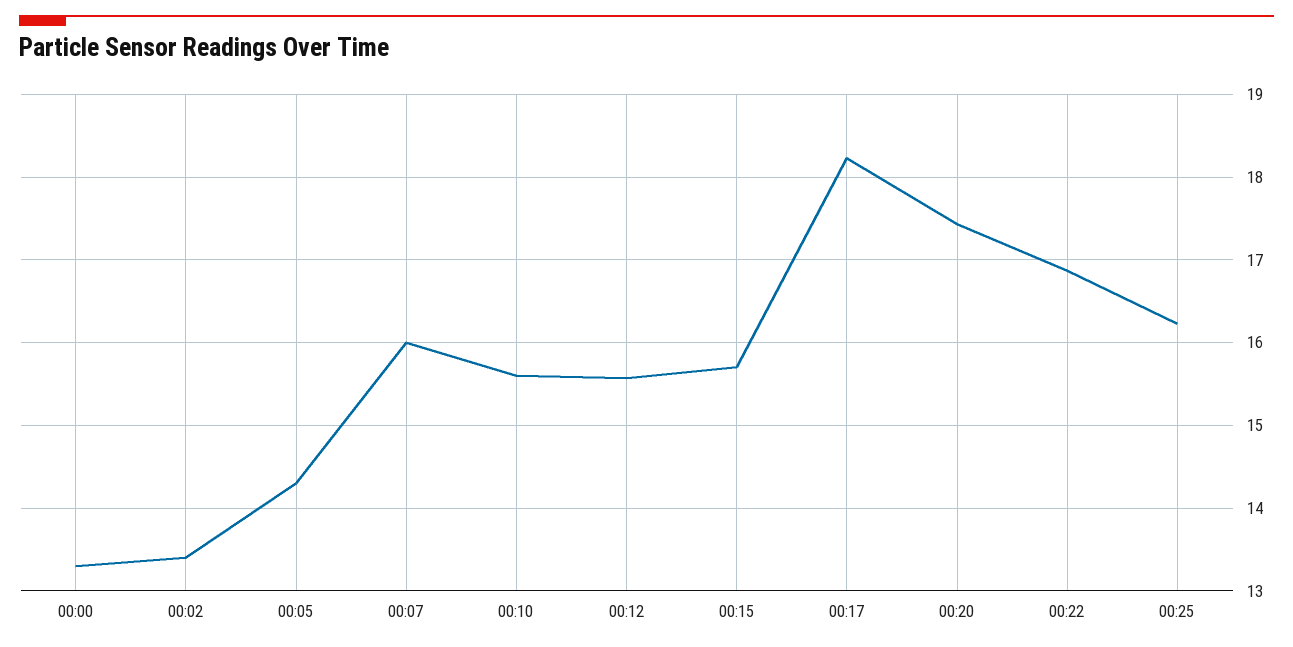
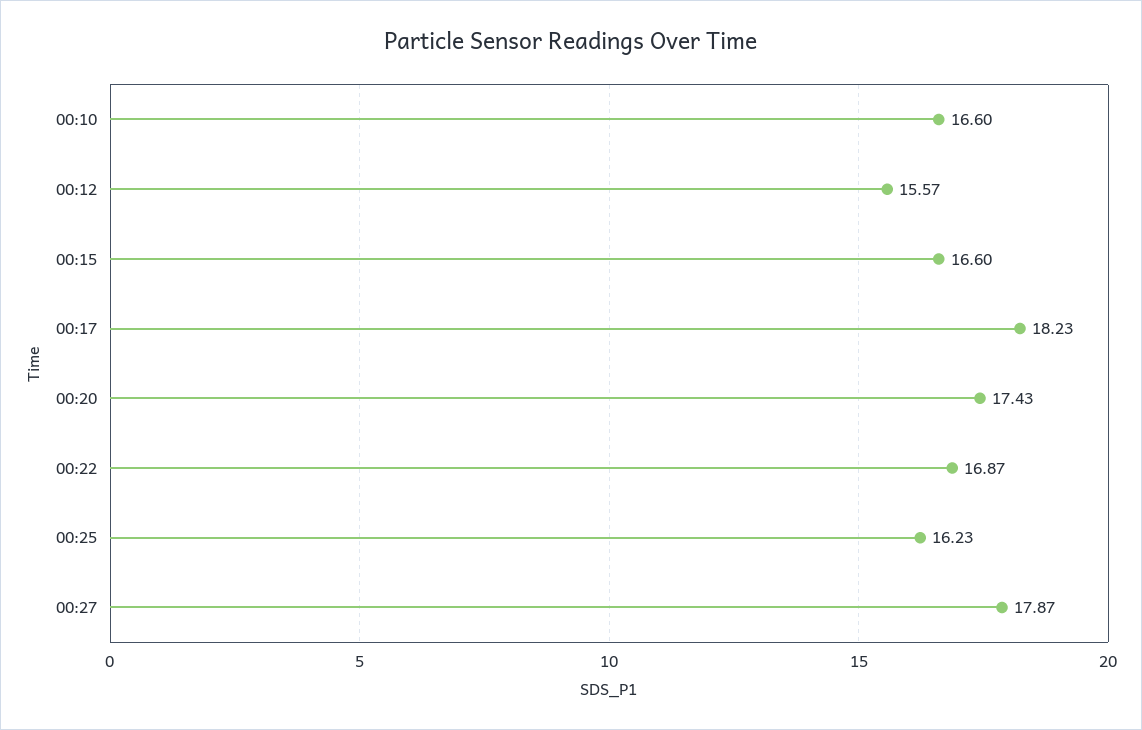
00:00: 13.3 -> none
00:02: 13.4 -> none
00:05: 14.3 -> none
00:07: 16 -> none
00:10: 15.6 -> 16.6
00:15: 15.7 -> 16.6
00:27: none -> 17.87

